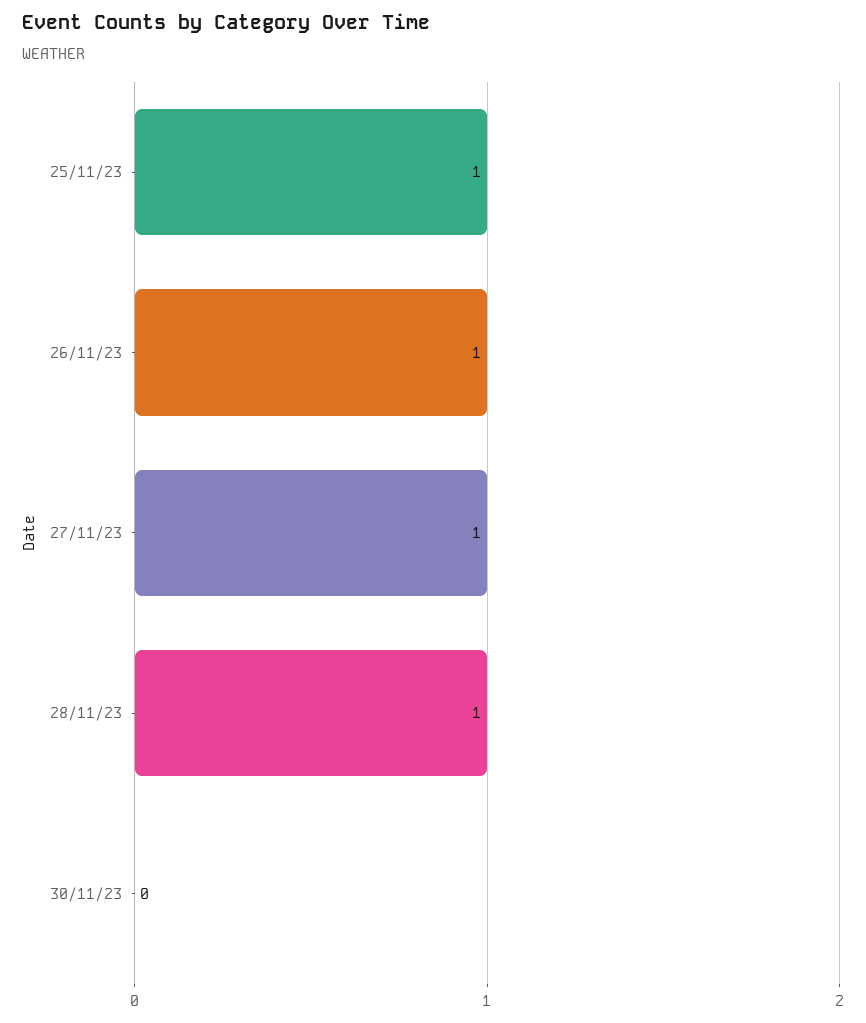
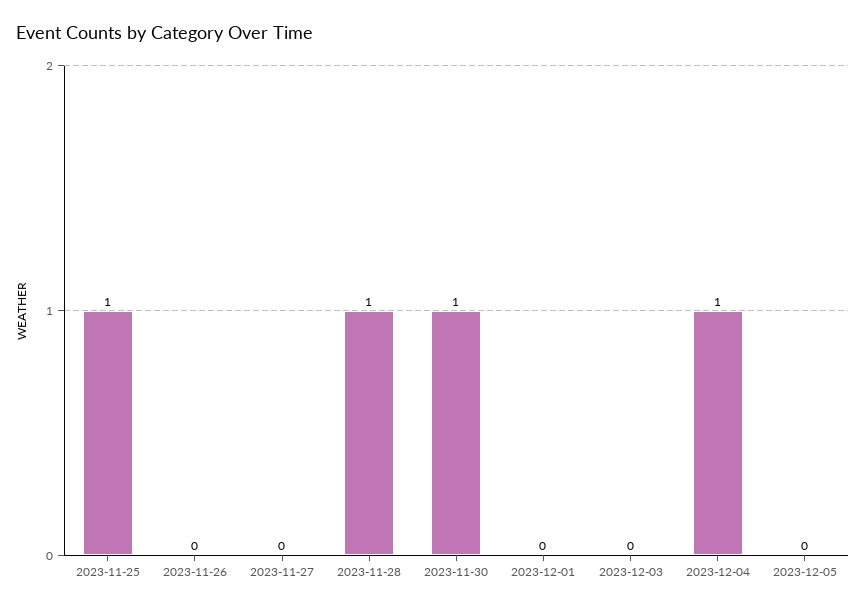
26/11/23: 1 -> 0
27/11/23: 1 -> 0
30/11/23: 0 -> 1
2023-12-01: none -> 0
2023-12-03: none -> 0
2023-12-04: none -> 1
2023-12-05: none -> 0

